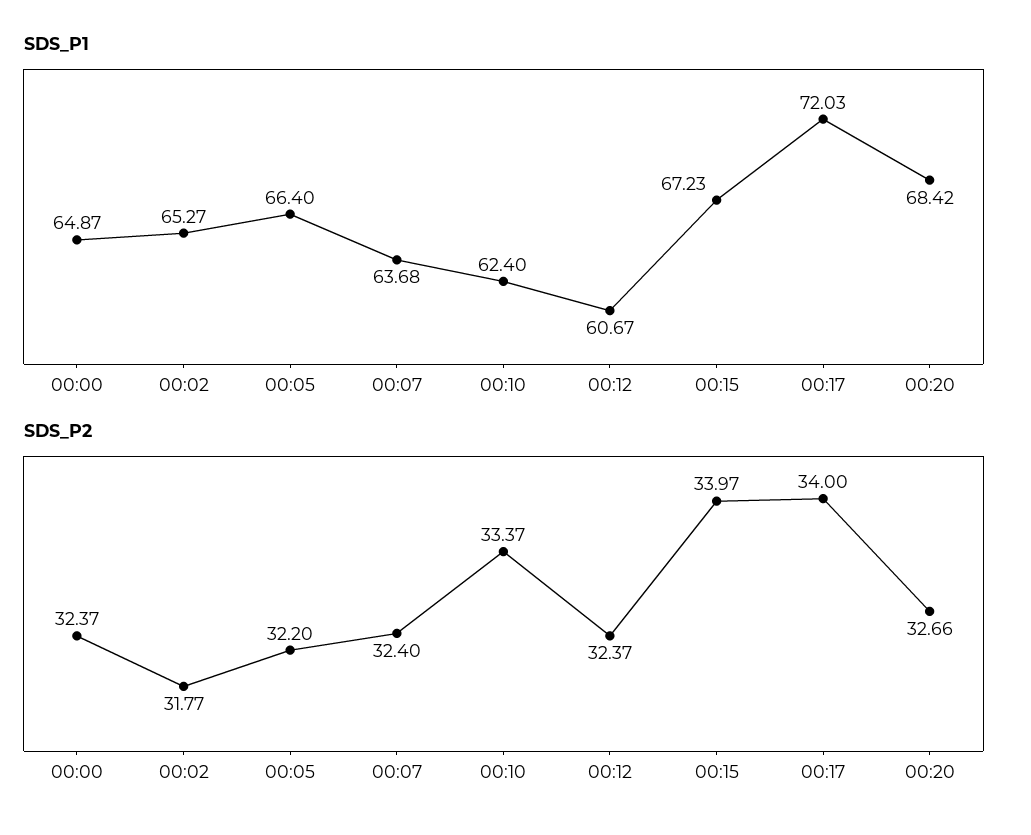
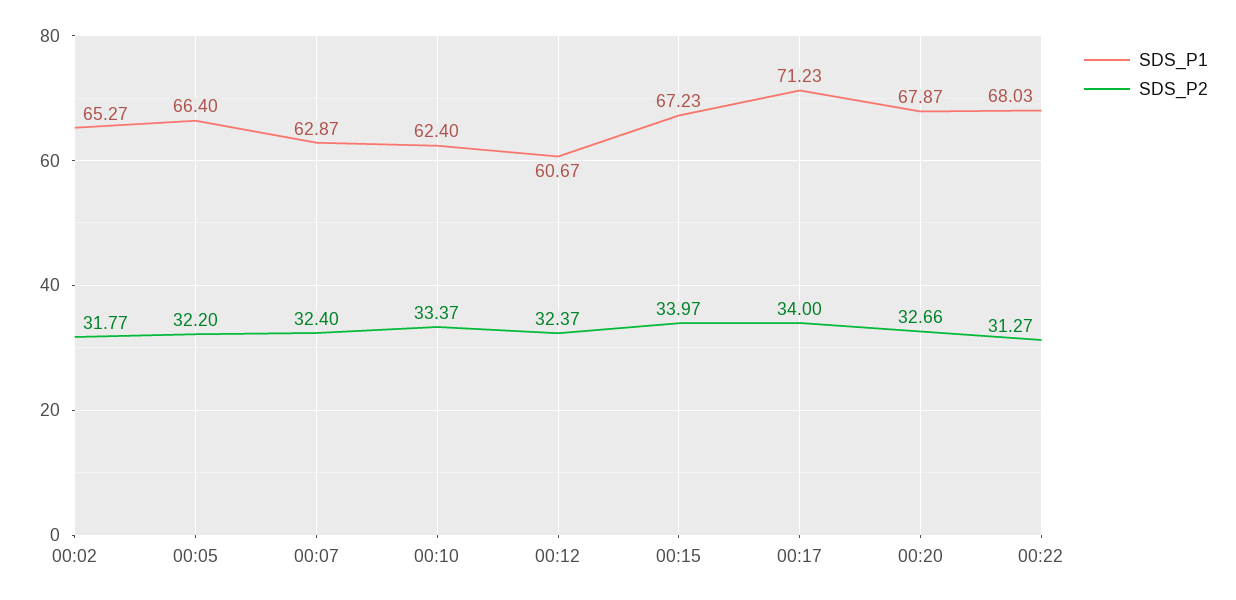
SDS_P1, 00:00: 64.87 -> none
SDS_P1, 00:07: 63.68 -> 62.87
SDS_P1, 00:17: 72.03 -> 71.23
SDS_P1, 00:20: 68.42 -> 67.87
SDS_P2, 00:00: 32.37 -> none
SDS_P1, 00:22: none -> 68.03
SDS_P2, 00:22: none -> 31.27

